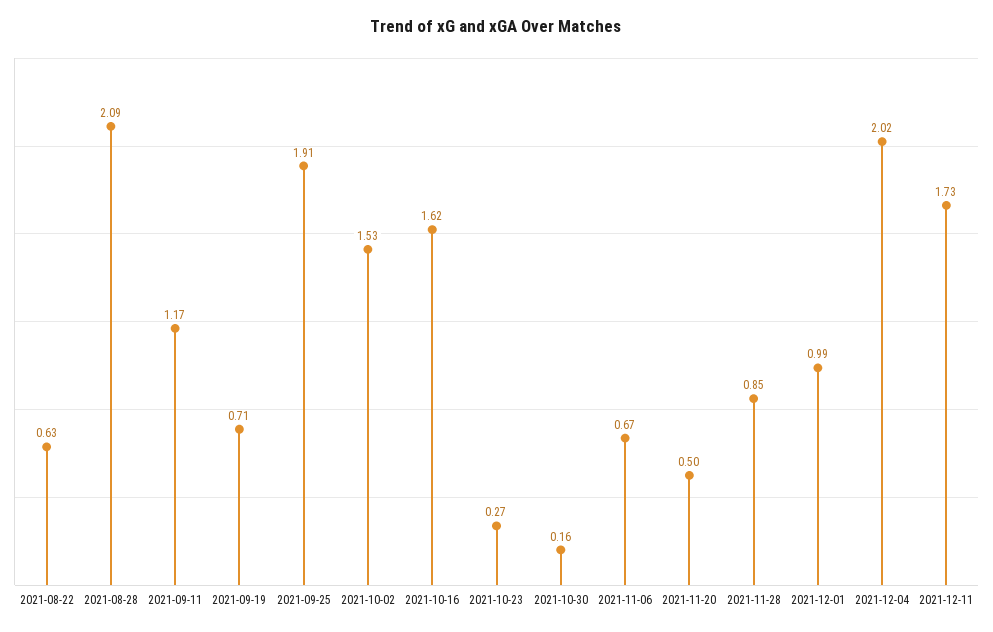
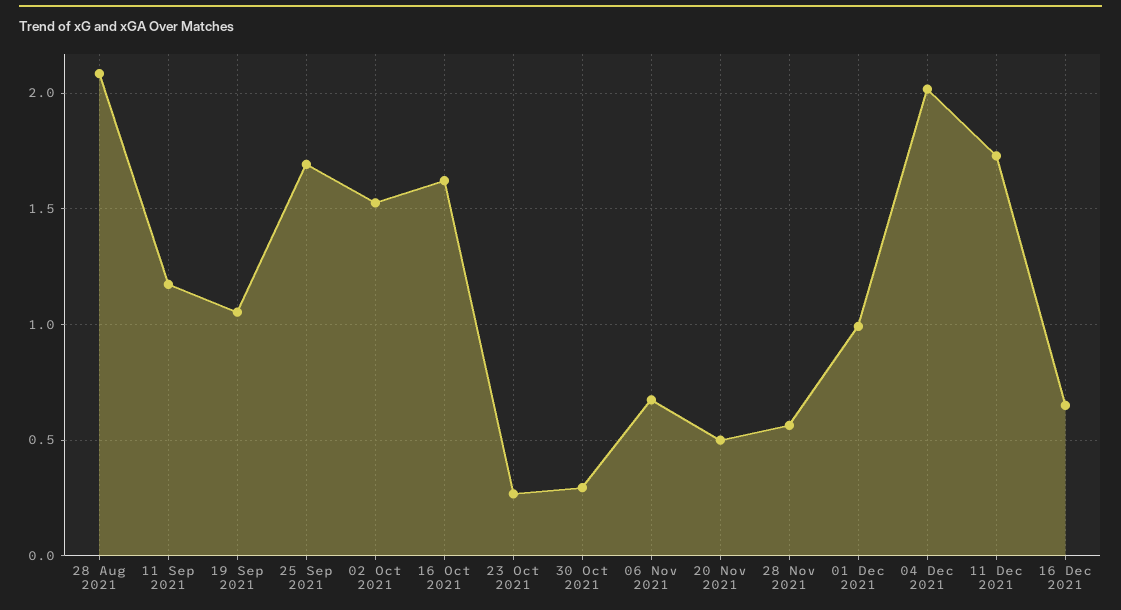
2021-08-22: 0.63 -> none
2021-09-19: 0.71 -> 1.05
2021-09-25: 1.91 -> 1.7
2021-10-30: 0.16 -> 0.3
2021-11-28: 0.85 -> 0.55
16 Dec 2021: none -> 0.65

